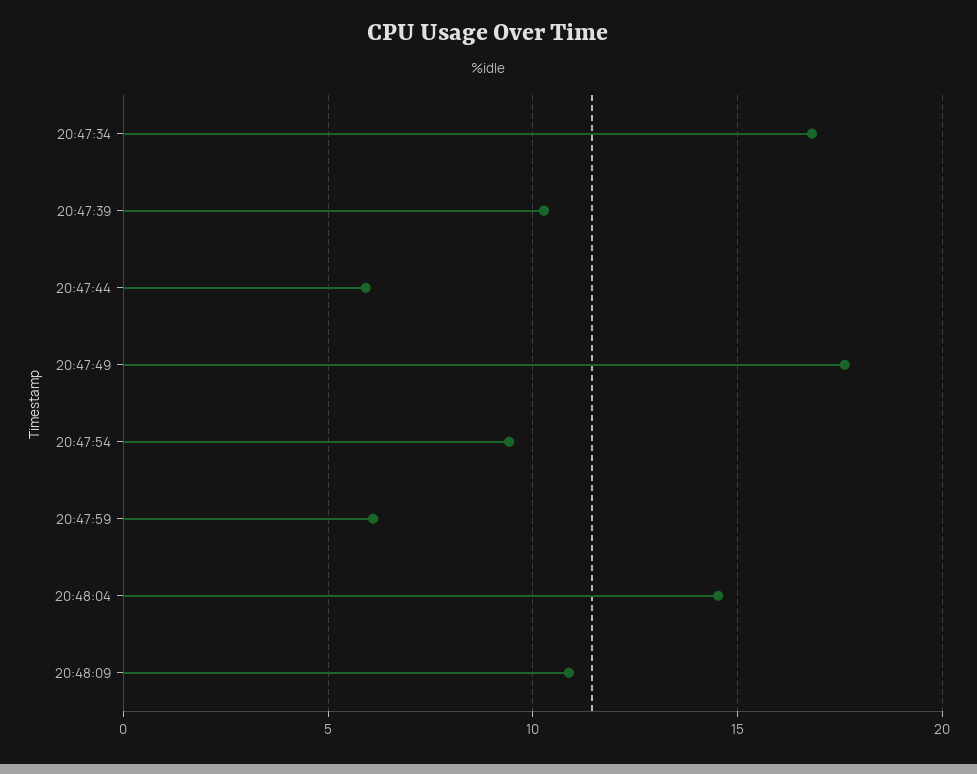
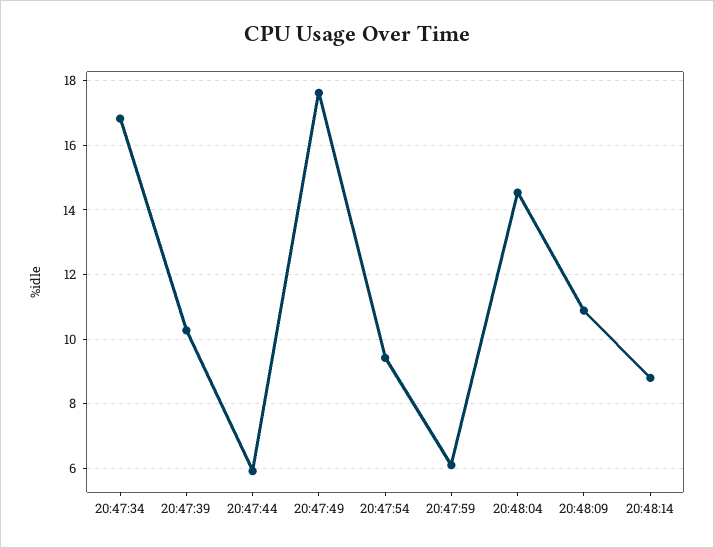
20:48:14: none -> 8.8

